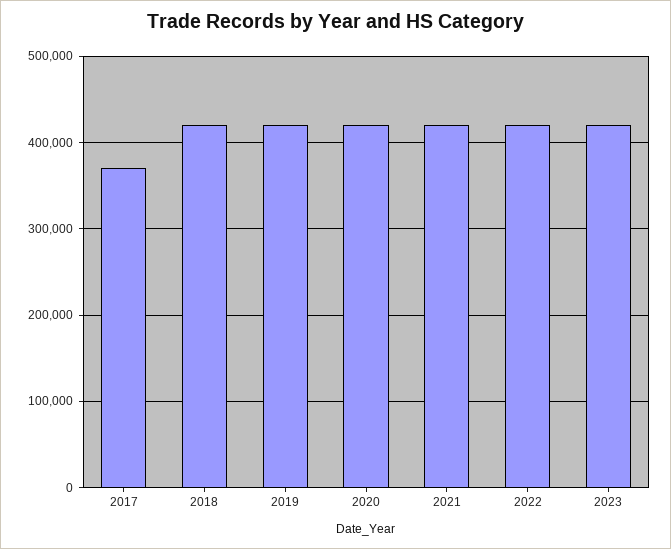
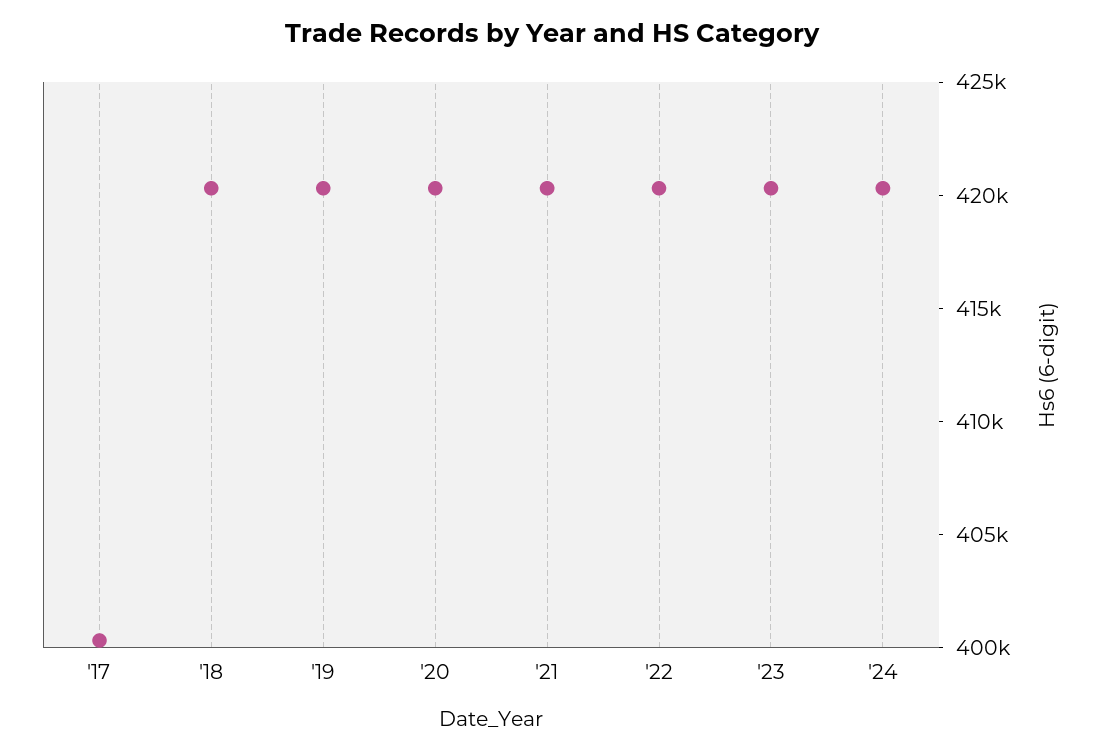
2017: 370000 -> 400000
'24: none -> 420000

